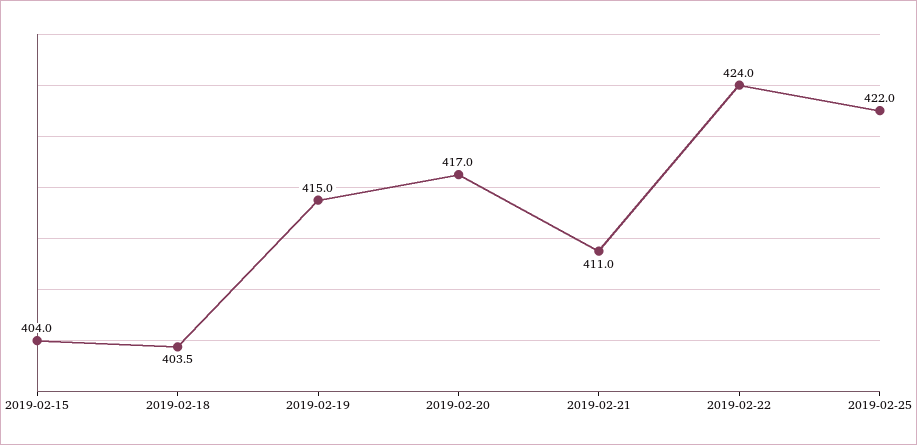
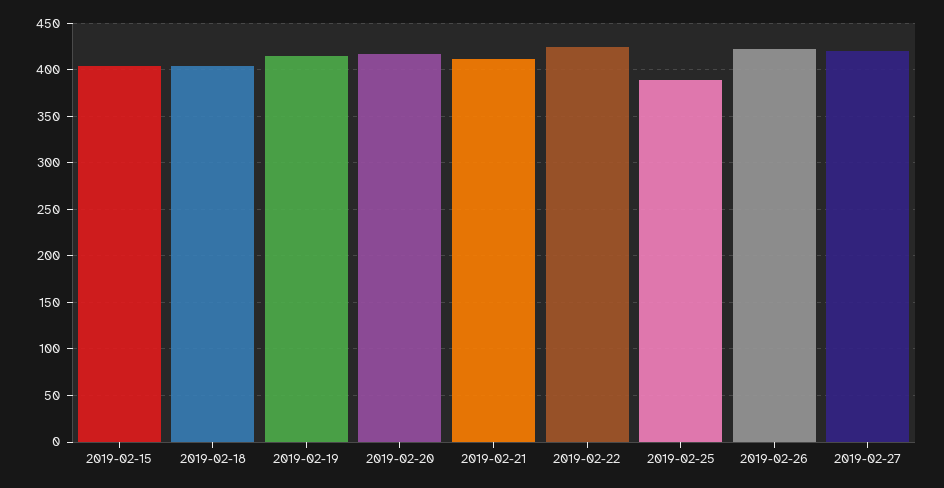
2019-02-25: 422 -> 390
2019-02-26: none -> 420
2019-02-27: none -> 420

